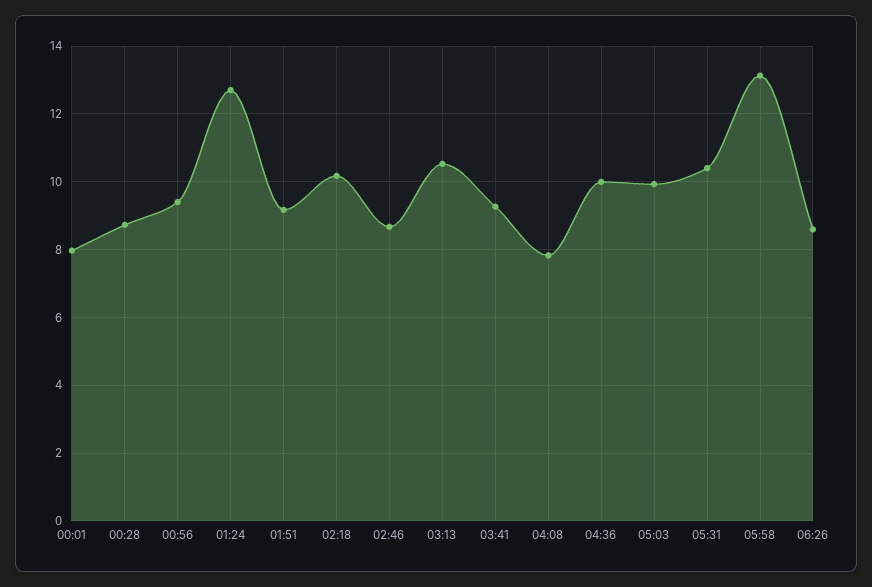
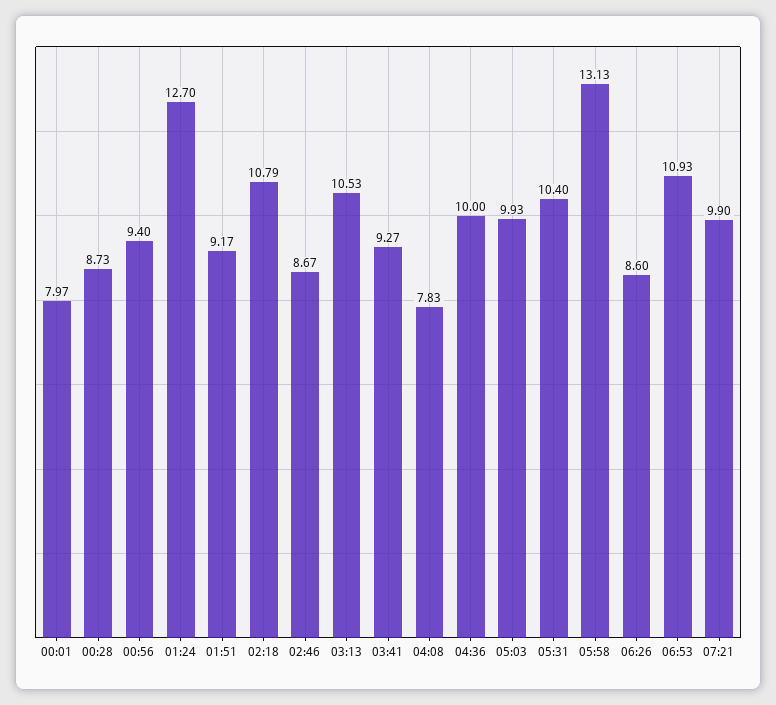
02:18: 10.2 -> 10.79
06:53: none -> 10.93
07:21: none -> 9.9

